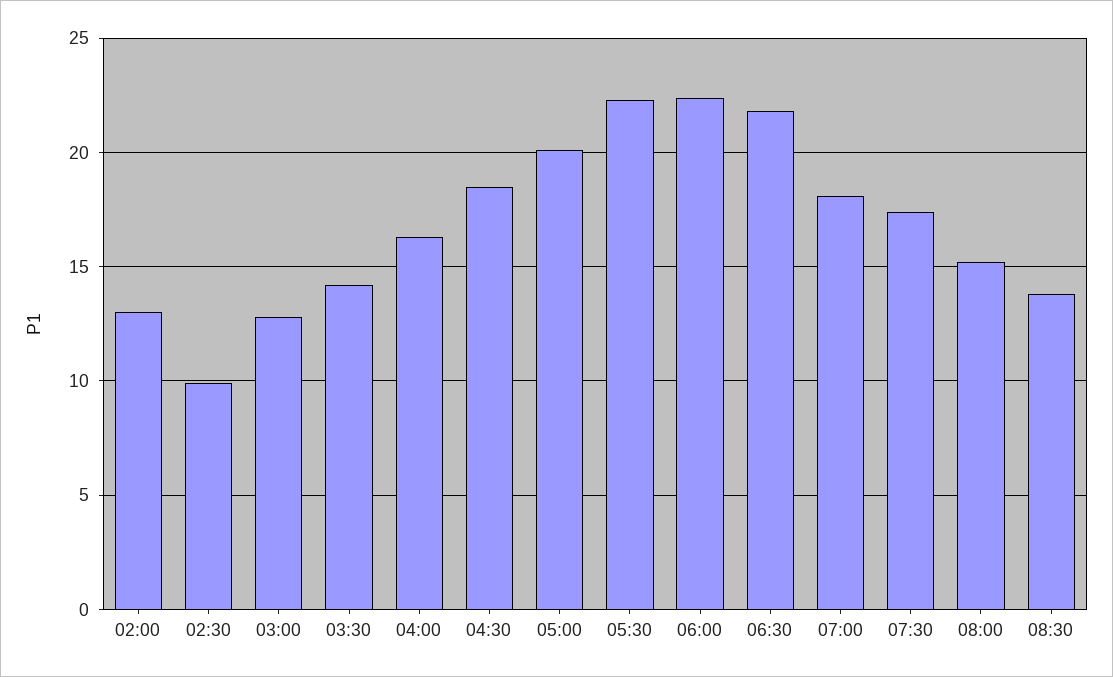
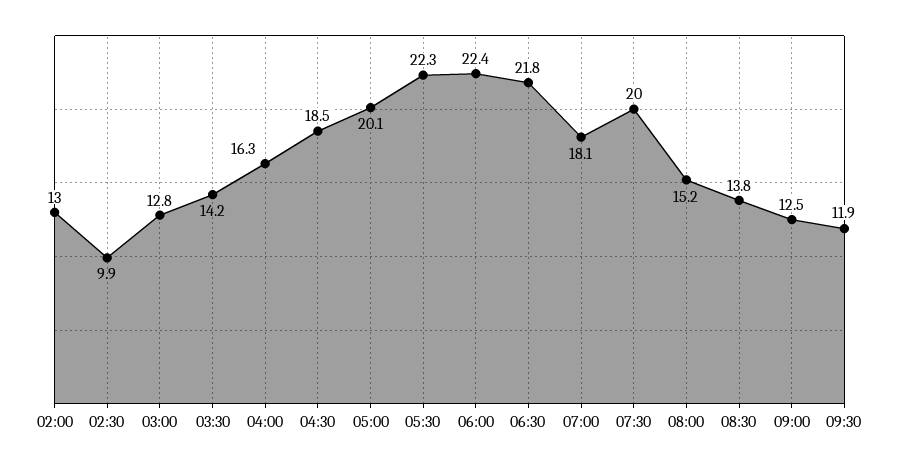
07:30: 17.5 -> 20
09:00: none -> 12.5
09:30: none -> 11.9

